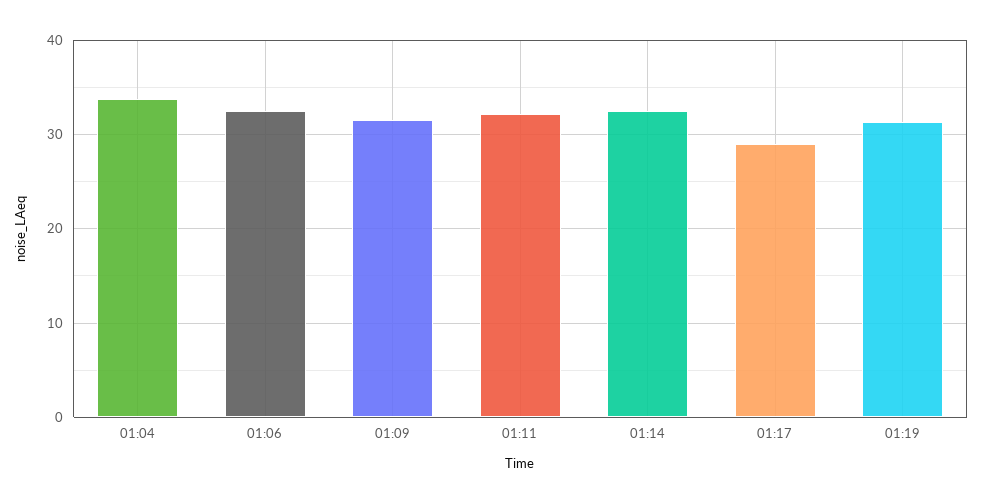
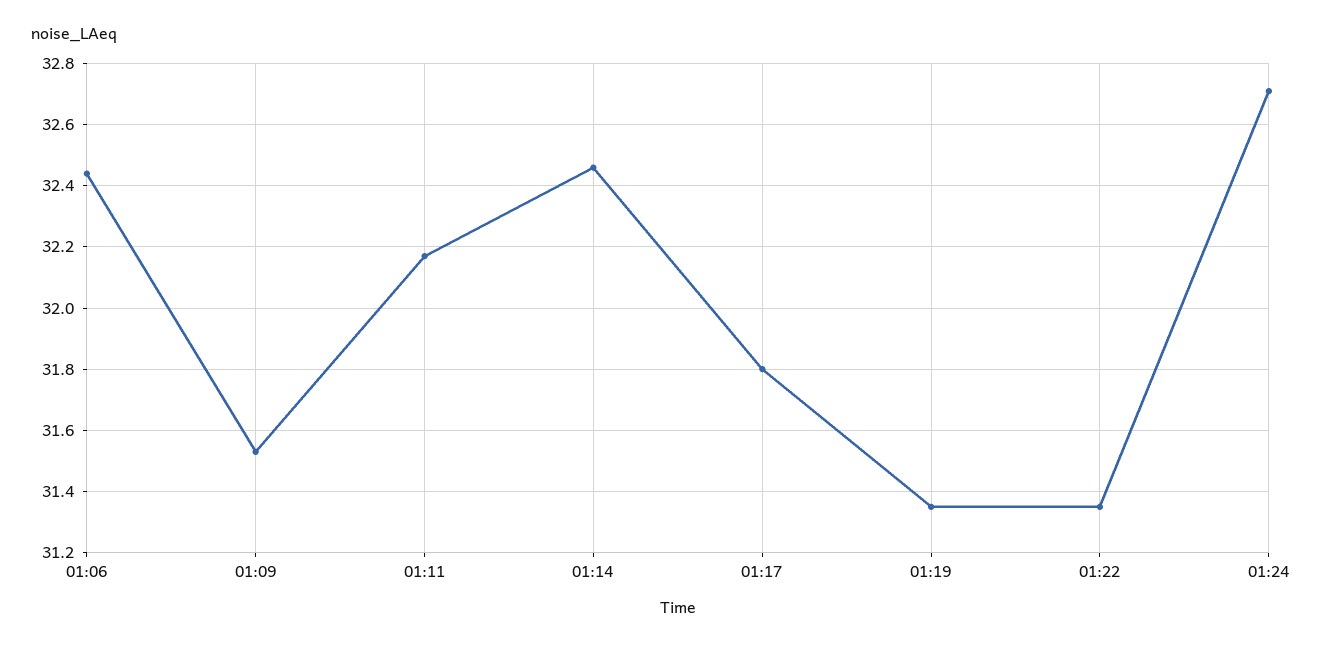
01:04: 34 -> none
01:17: 29 -> 31.8
01:22: none -> 31.35
01:24: none -> 32.7

